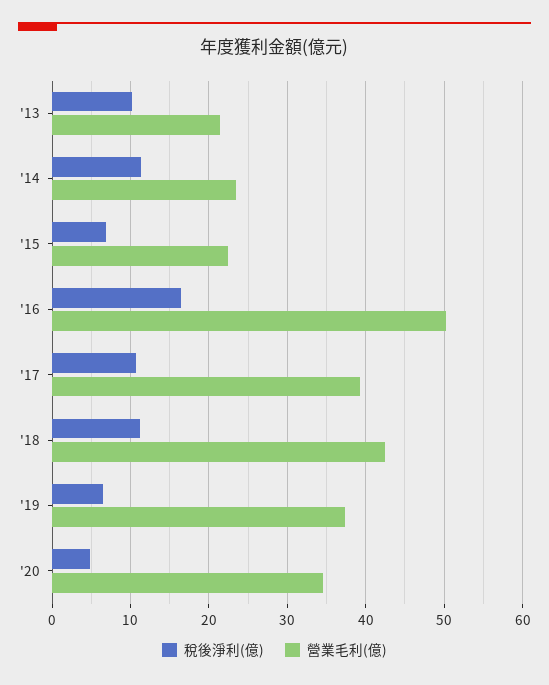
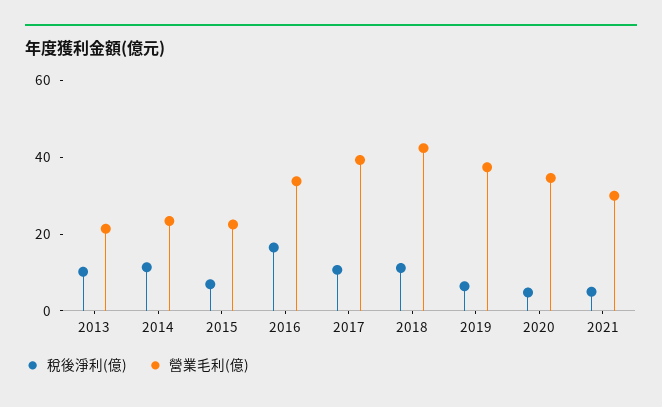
營業毛利(億), '16: 50 -> 35
稅後淨利(億), 2021: none -> 5
營業毛利(億), 2021: none -> 30

